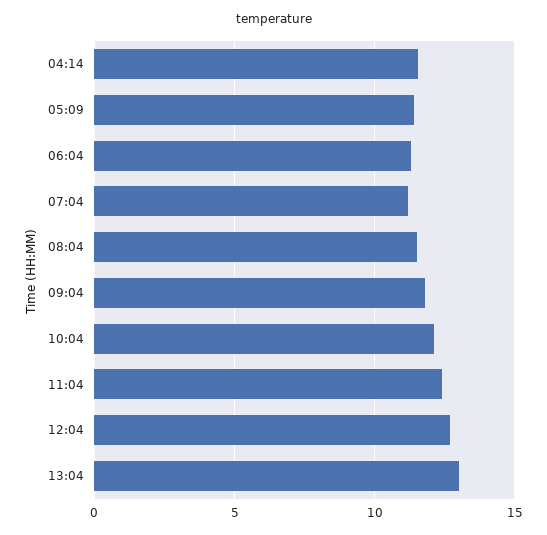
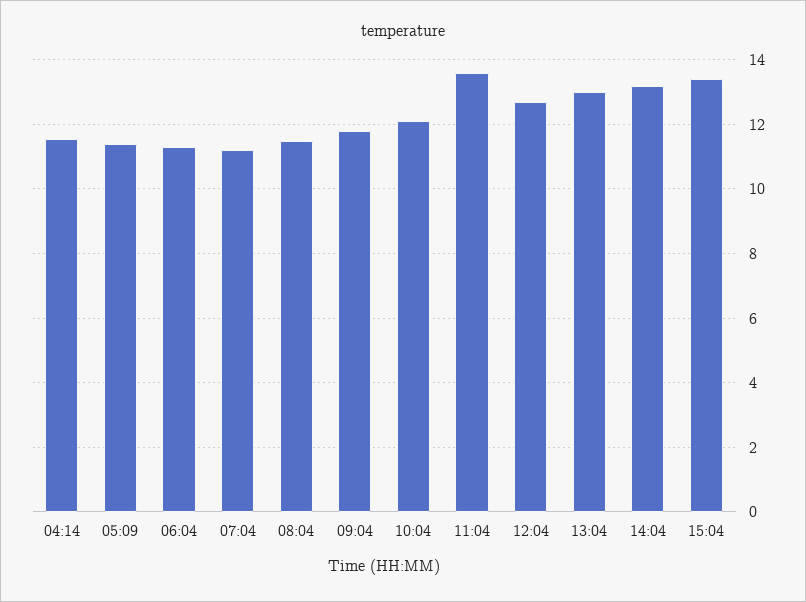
11:04: 12.5 -> 13.6
14:04: none -> 13.2
15:04: none -> 13.4

